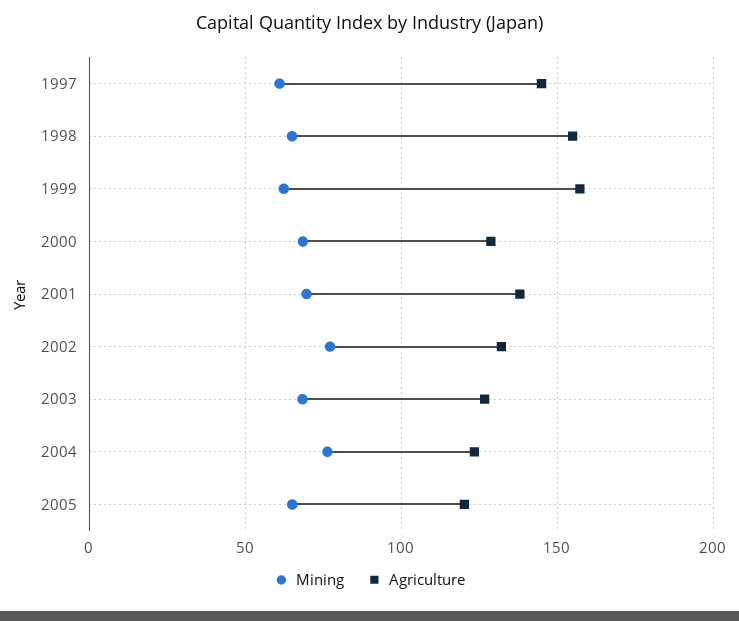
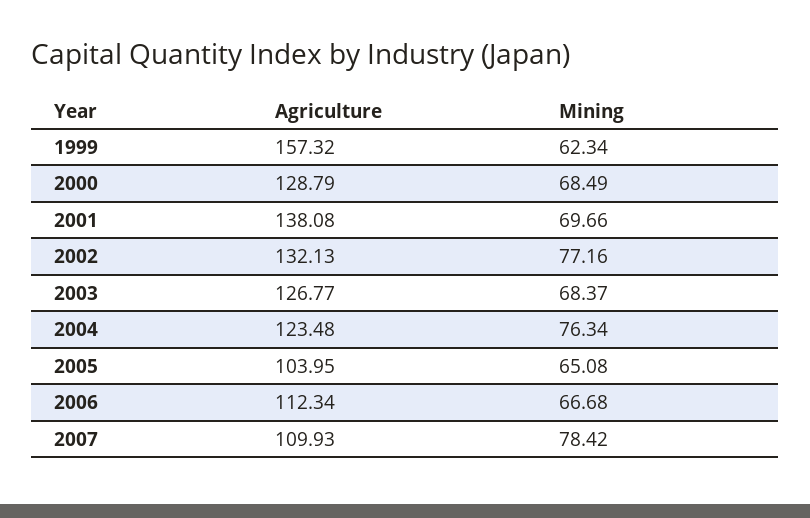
Mining, 1997: 60 -> none
Agriculture, 1997: 145 -> none
Mining, 1998: 65 -> none
Agriculture, 1998: 155 -> none
Agriculture, 2005: 120 -> 103.95
Agriculture, 2006: none -> 112.34
Mining, 2006: none -> 66.68
Agriculture, 2007: none -> 109.93
Mining, 2007: none -> 78.42

